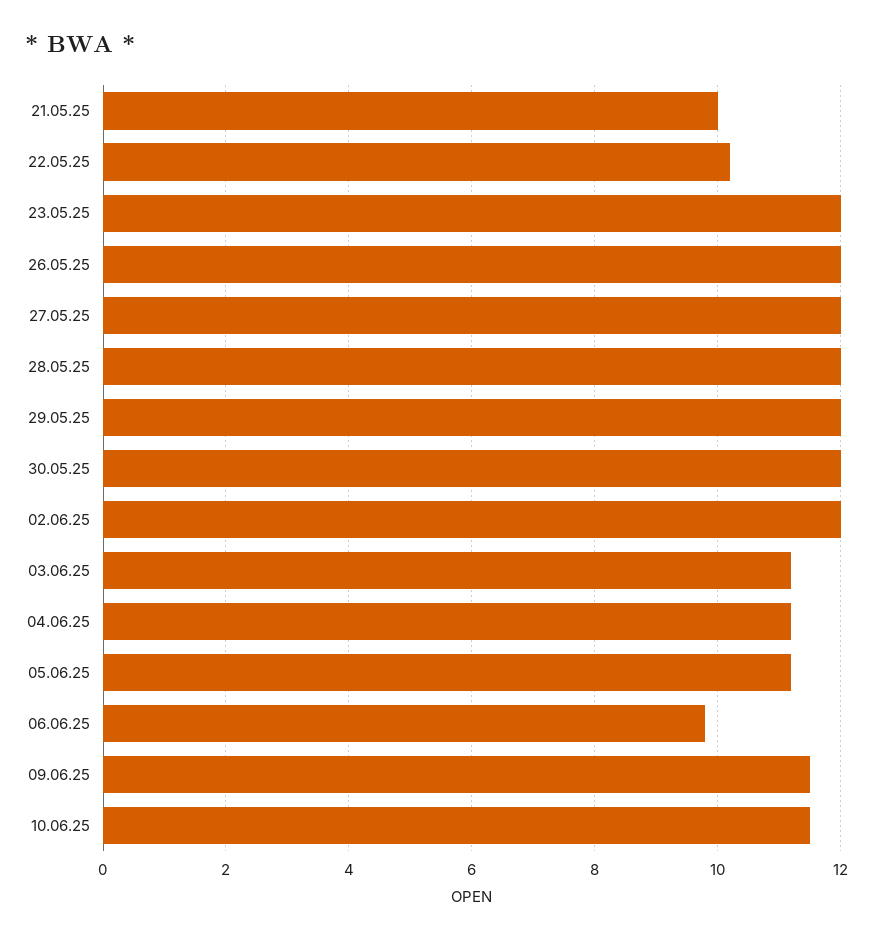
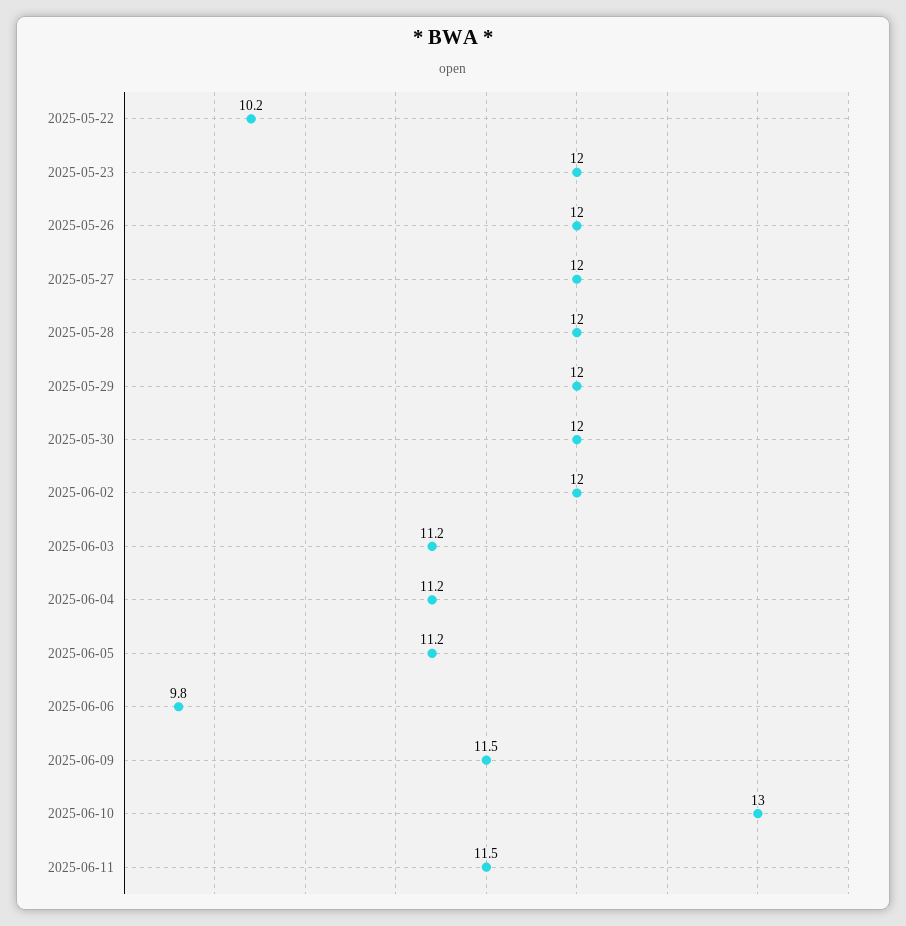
21.05.25: 10 -> none
10.06.25: 11.5 -> 13
2025-06-11: none -> 11.5

